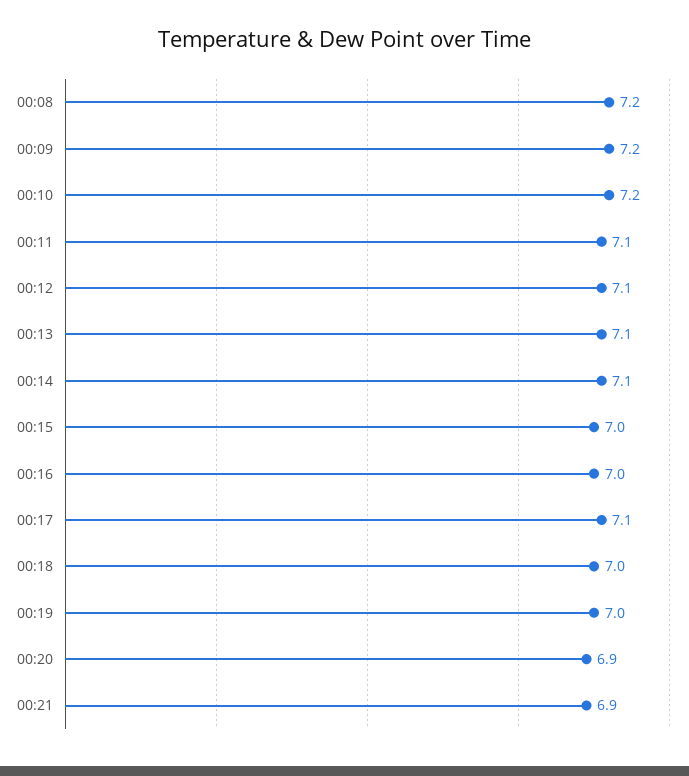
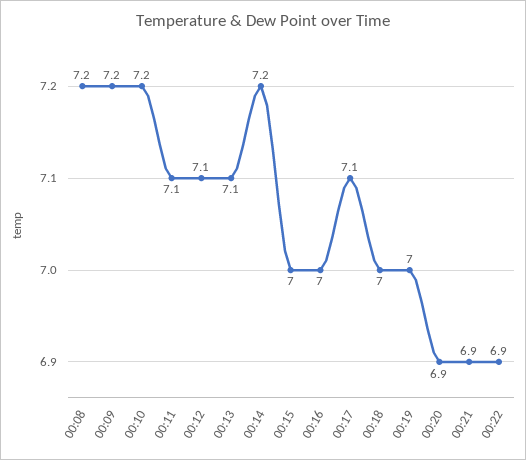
00:14: 7.1 -> 7.2
00:22: none -> 6.9

